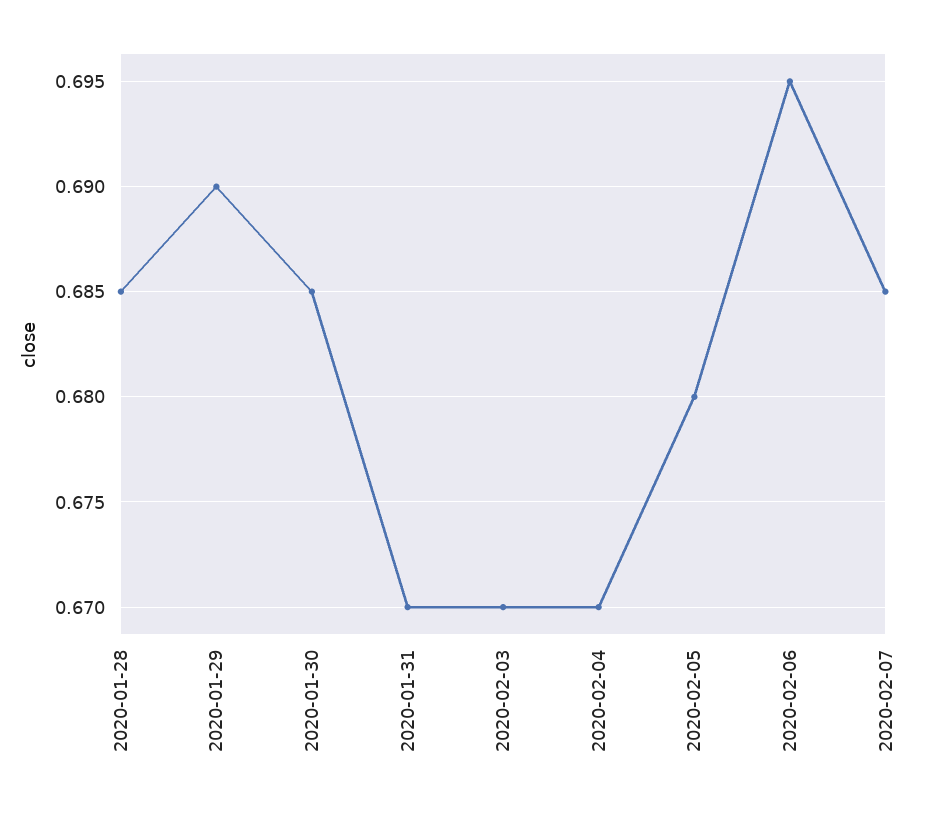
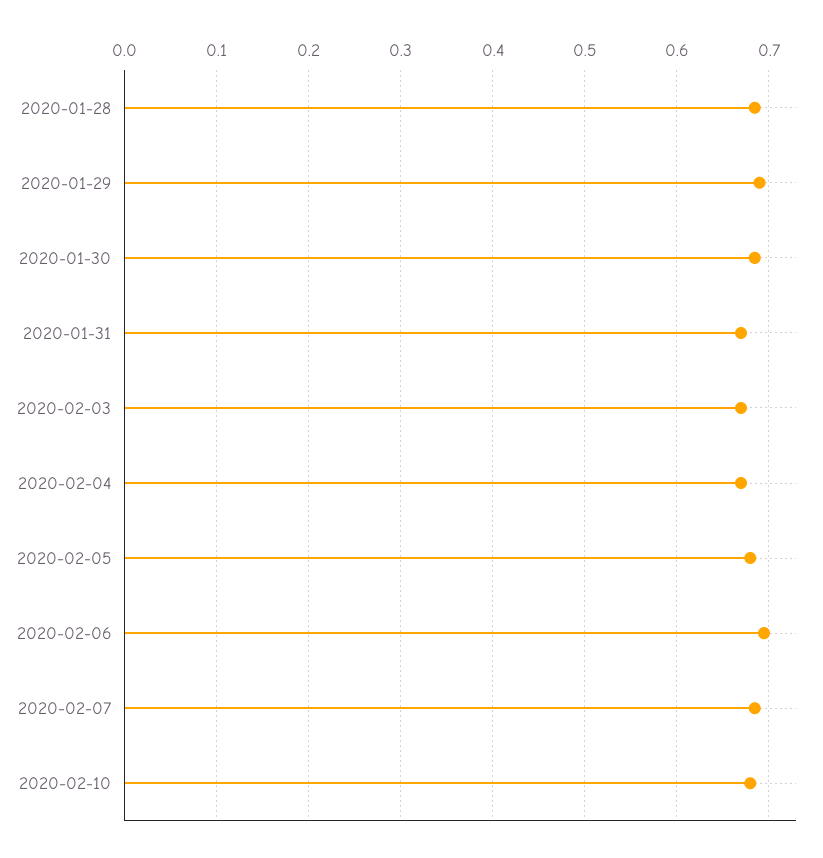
2020-02-10: none -> 0.68

